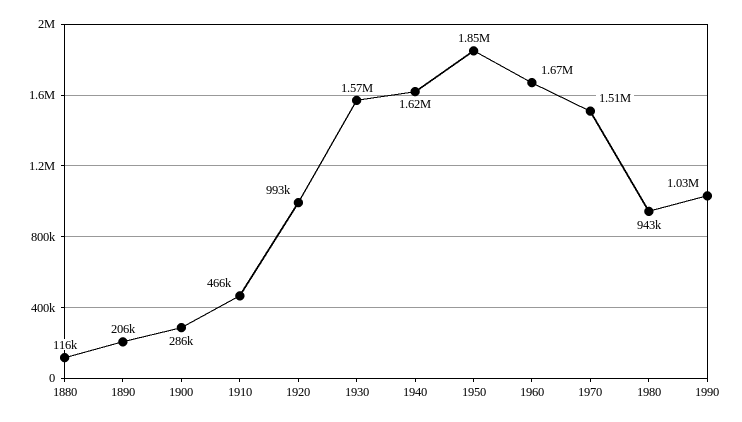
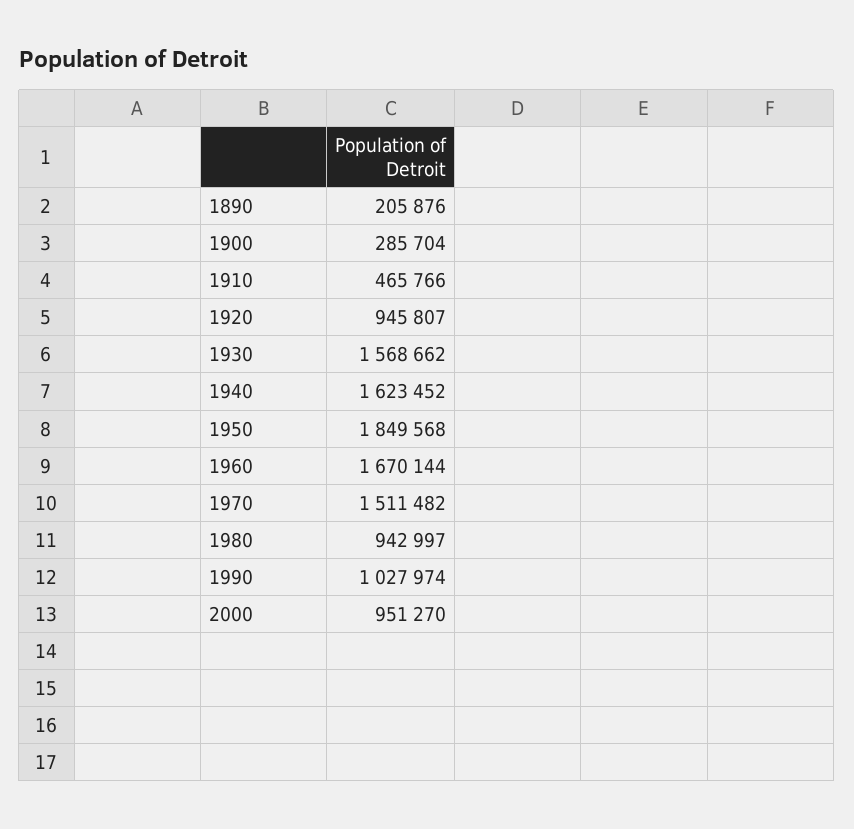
1880: 116000 -> none
1920: 993000 -> 945807
2000: none -> 951270

